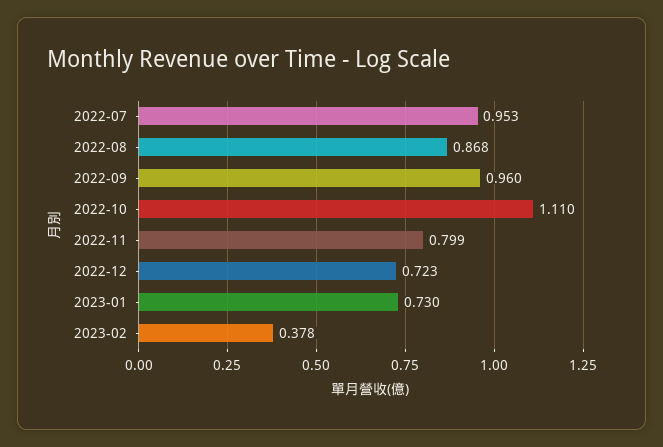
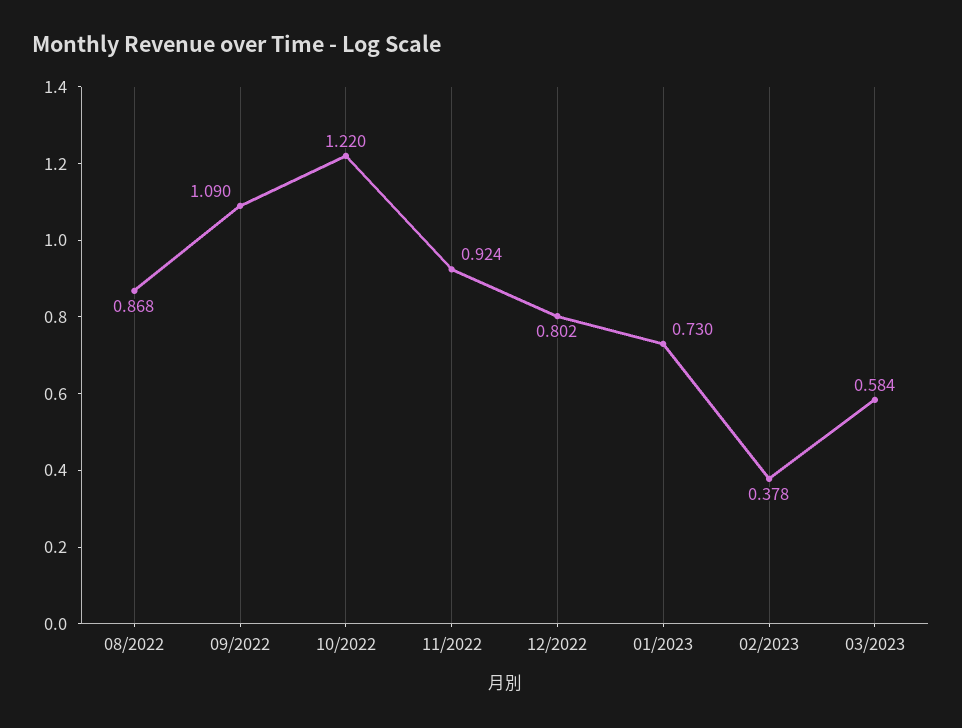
2022-07: 0.953 -> none
2022-09: 0.96 -> 1.09
2022-10: 1.11 -> 1.22
2022-11: 0.799 -> 0.924
2022-12: 0.723 -> 0.802
03/2023: none -> 0.584

